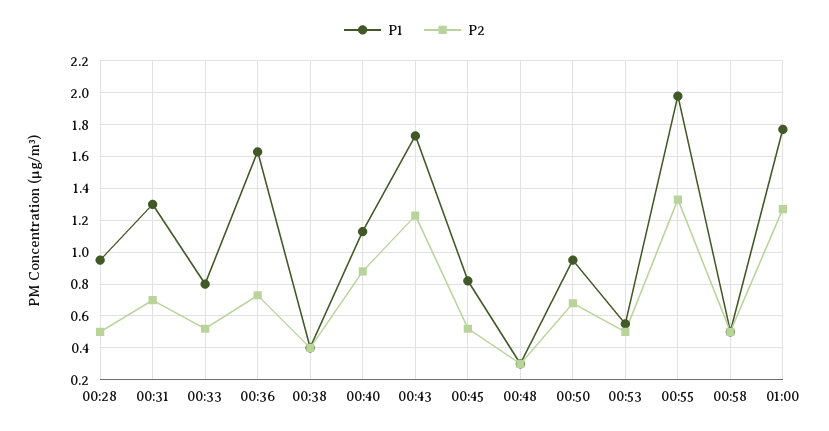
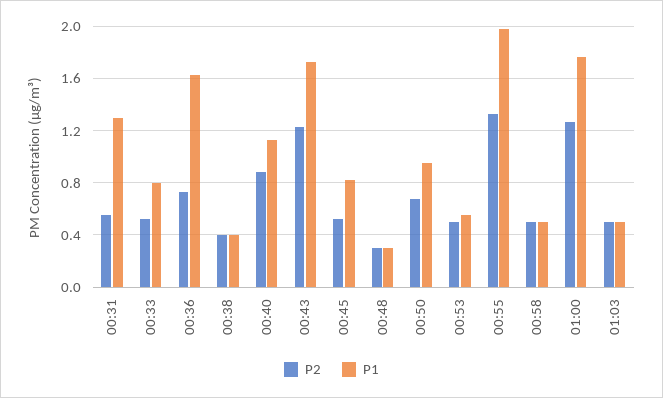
P1, 00:28: 0.95 -> none
P2, 00:28: 0.5 -> none
P2, 00:31: 0.7 -> 0.55
P2, 01:03: none -> 0.5
P1, 01:03: none -> 0.5

